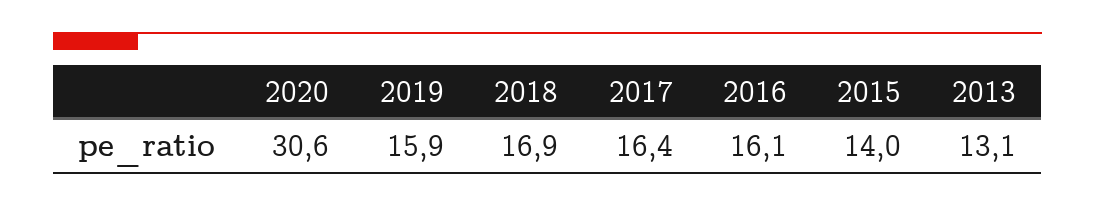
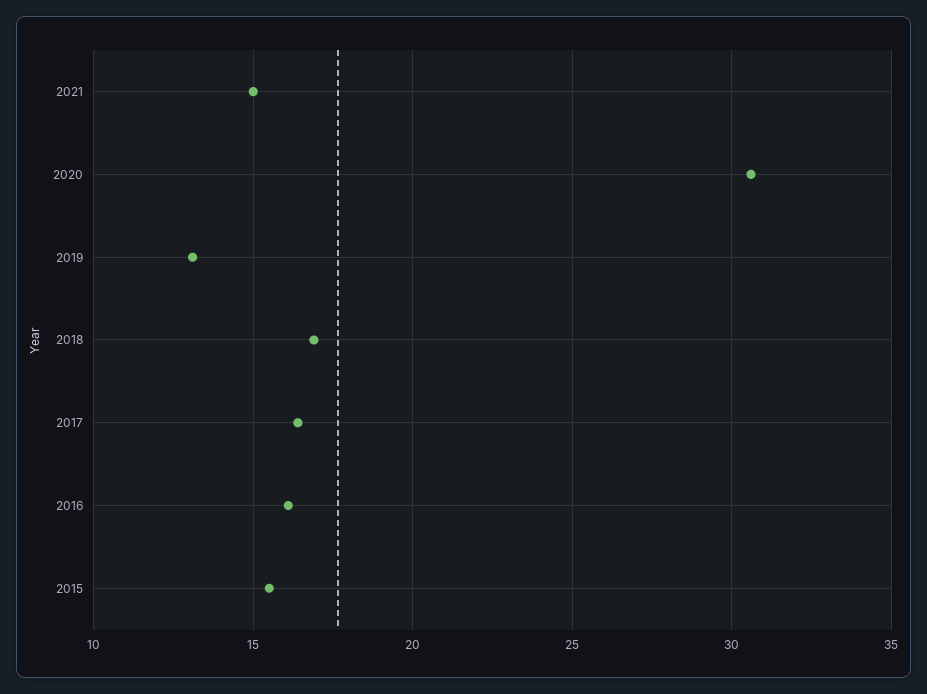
2019: 15.9 -> 13
2015: 14 -> 15.5
2013: 13.1 -> none
2021: none -> 15

